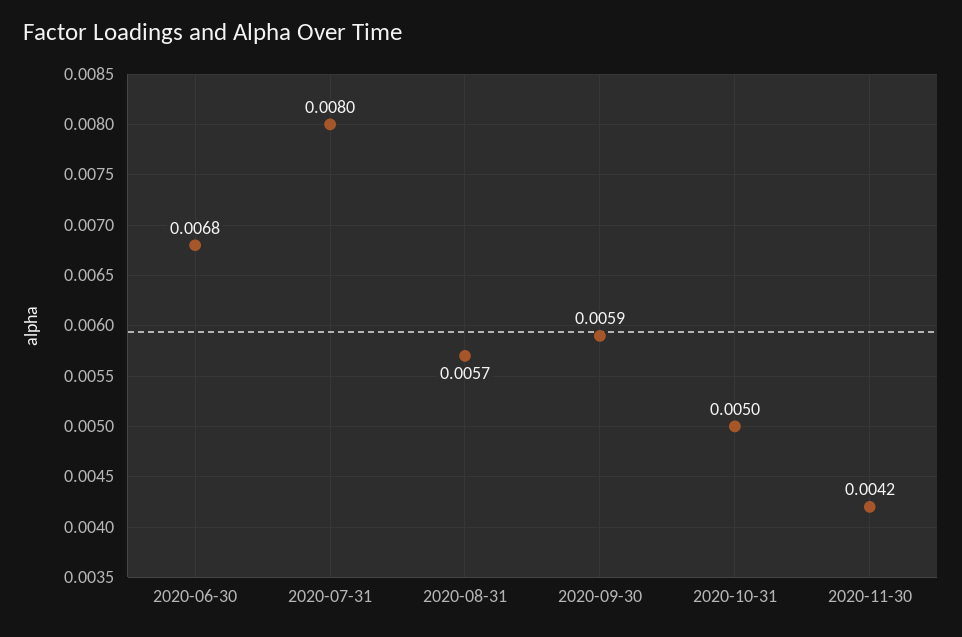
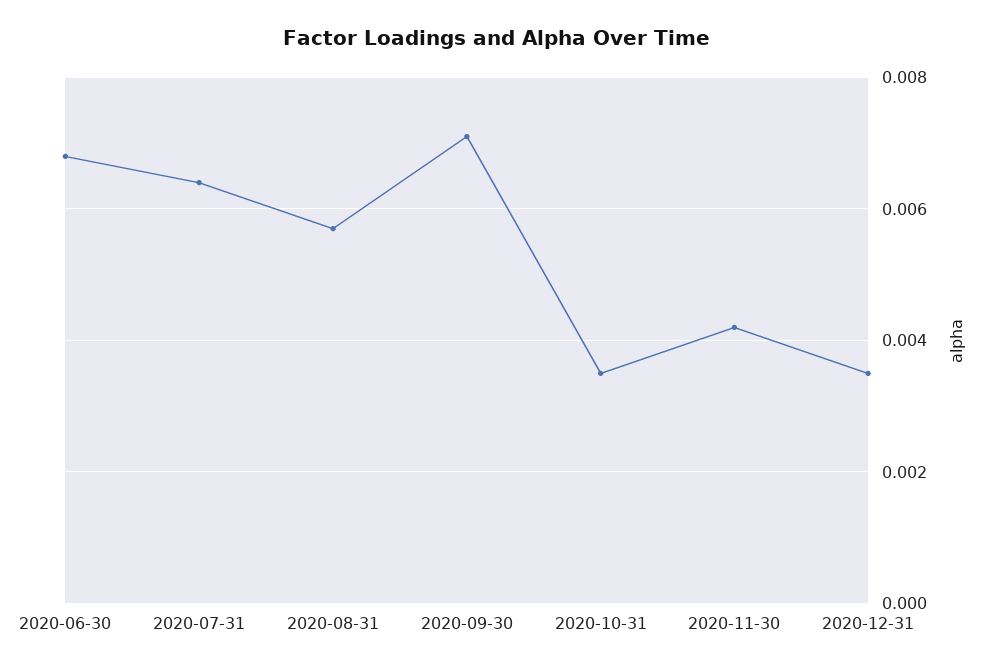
2020-07-31: 0.008 -> 0.0065
2020-09-30: 0.0059 -> 0.007
2020-10-31: 0.005 -> 0.0035
2020-12-31: none -> 0.0035

